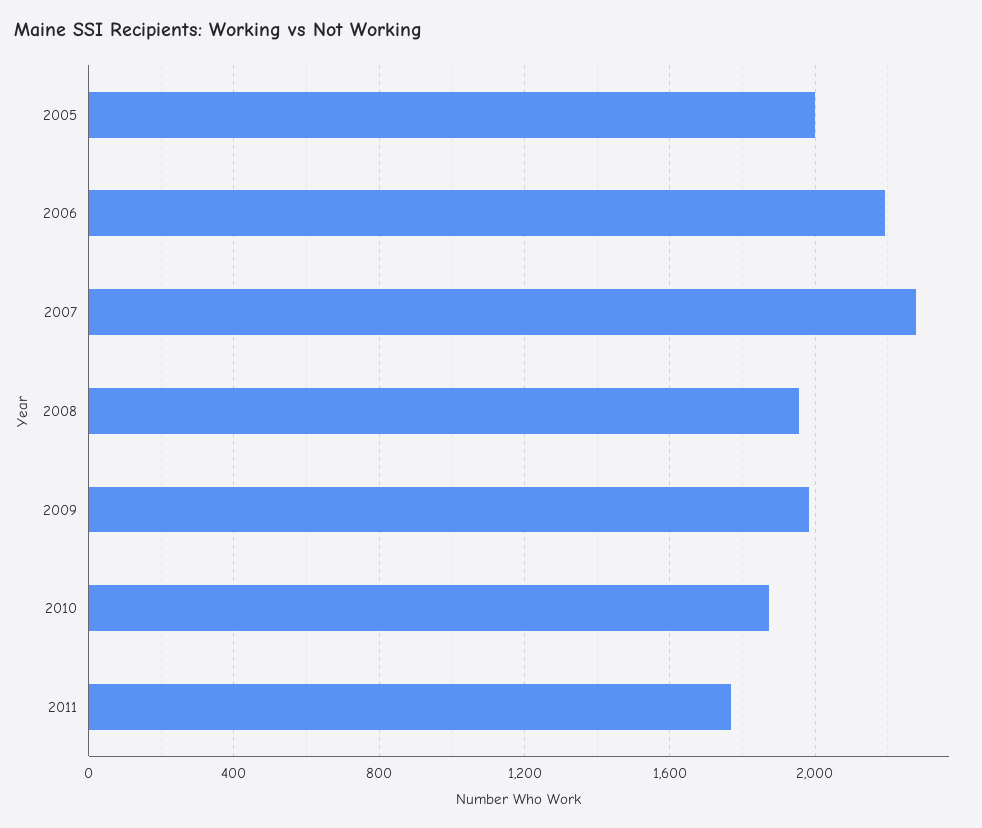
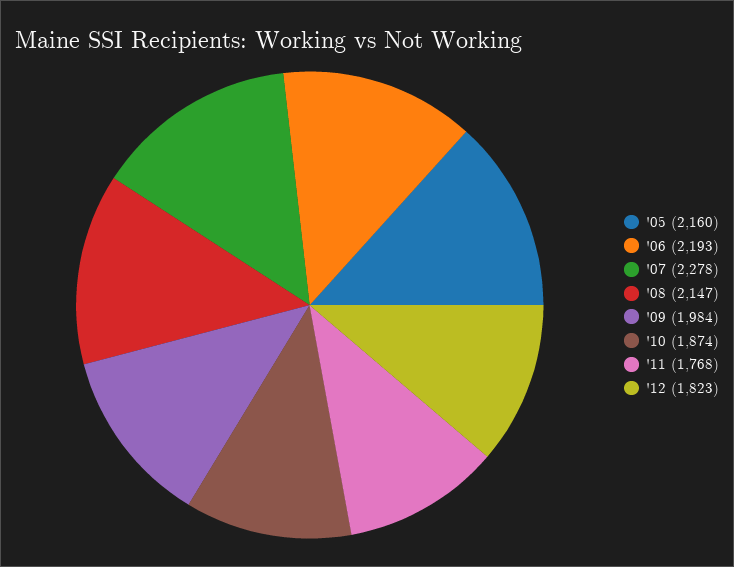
2005: 2000 -> 2160
2008: 1950 -> 2147
'12: none -> 1823

